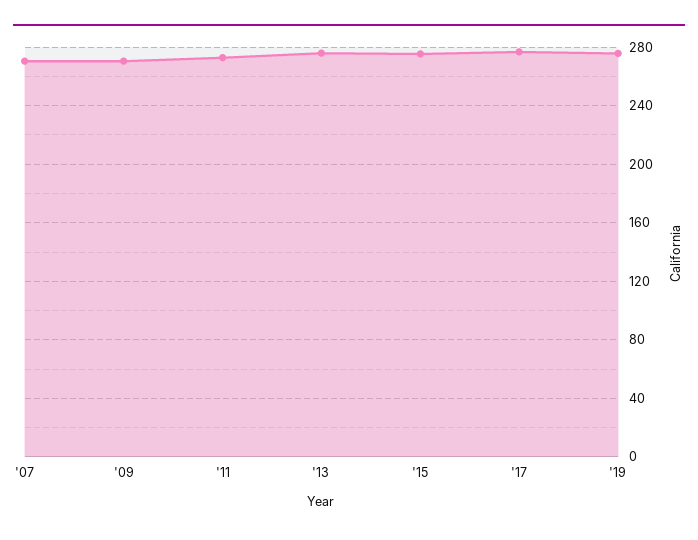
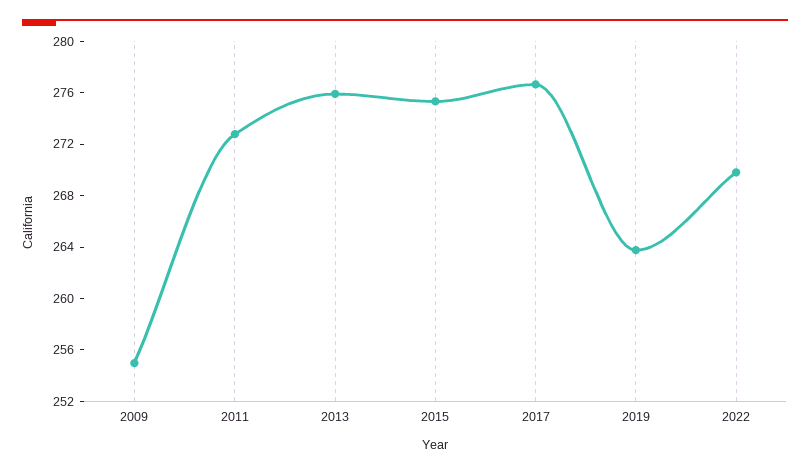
'07: 270 -> none
'09: 270 -> 255
'19: 275 -> 264
2022: none -> 270

